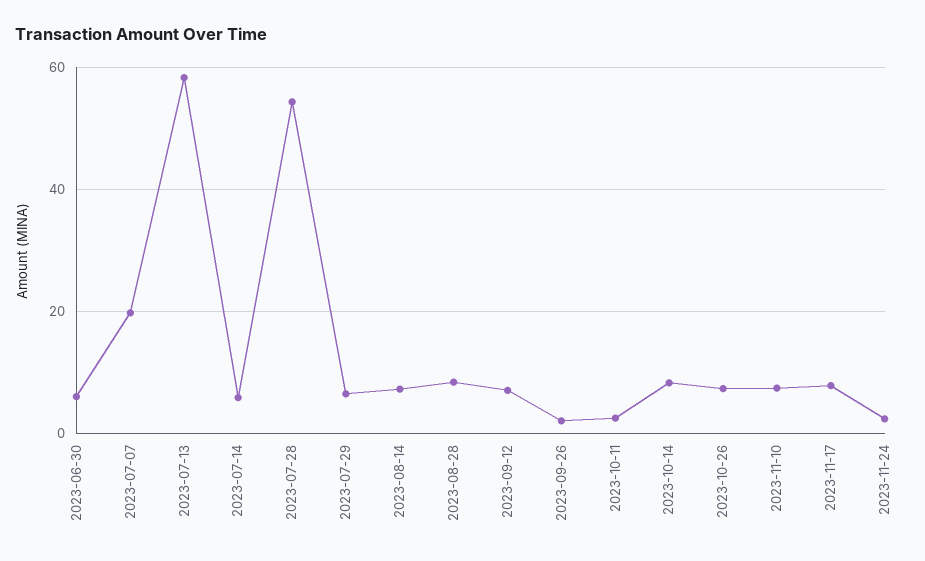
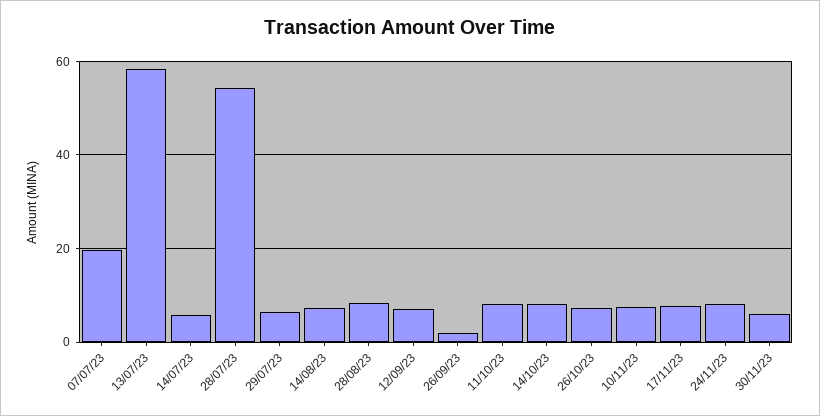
2023-06-30: 6 -> none
2023-10-11: 2 -> 8
2023-11-24: 2 -> 8
30/11/23: none -> 6

